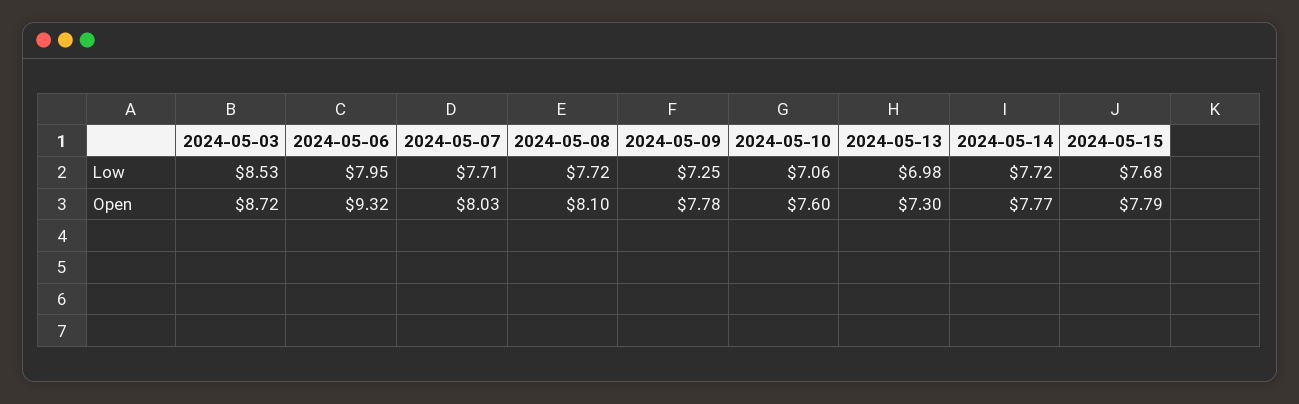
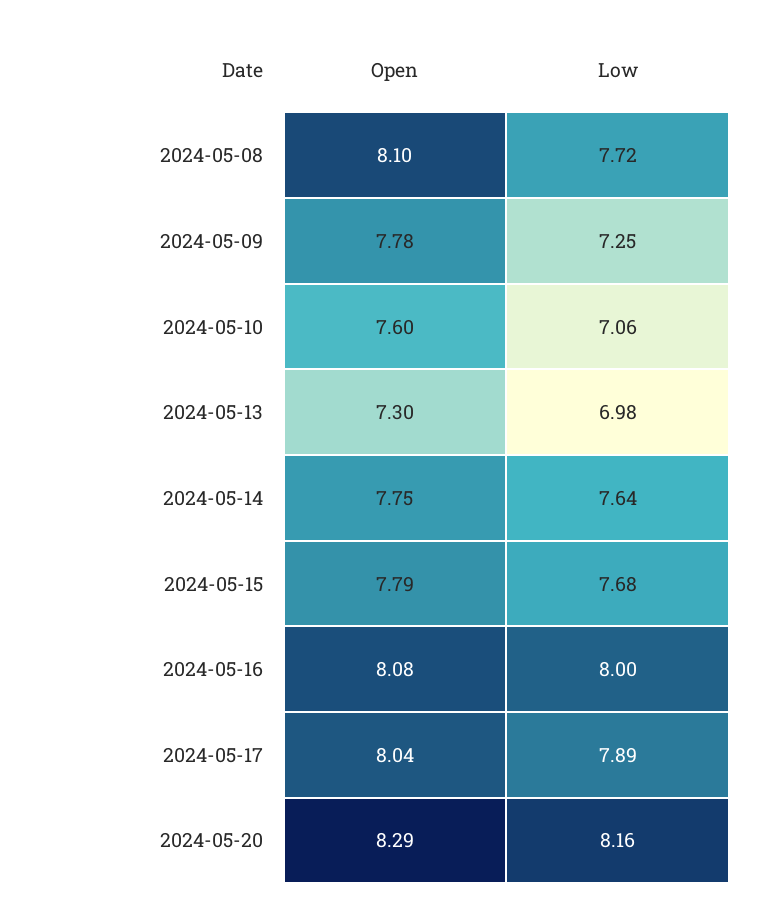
2024-05-03, Low: 8.53 -> none
2024-05-06, Low: 7.95 -> none
2024-05-07, Low: 7.71 -> none
2024-05-14, Low: 7.72 -> 7.64
2024-05-03, Open: 8.72 -> none
2024-05-06, Open: 9.32 -> none
2024-05-07, Open: 8.03 -> none
2024-05-14, Open: 7.77 -> 7.75
2024-05-16, Open: none -> 8.08
2024-05-16, Low: none -> 8
2024-05-17, Open: none -> 8.04
2024-05-17, Low: none -> 7.89
2024-05-20, Open: none -> 8.29
2024-05-20, Low: none -> 8.16

